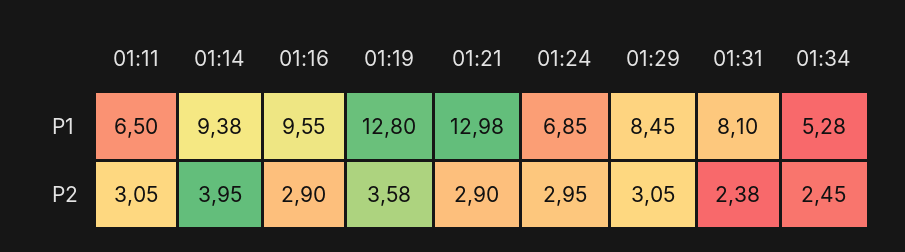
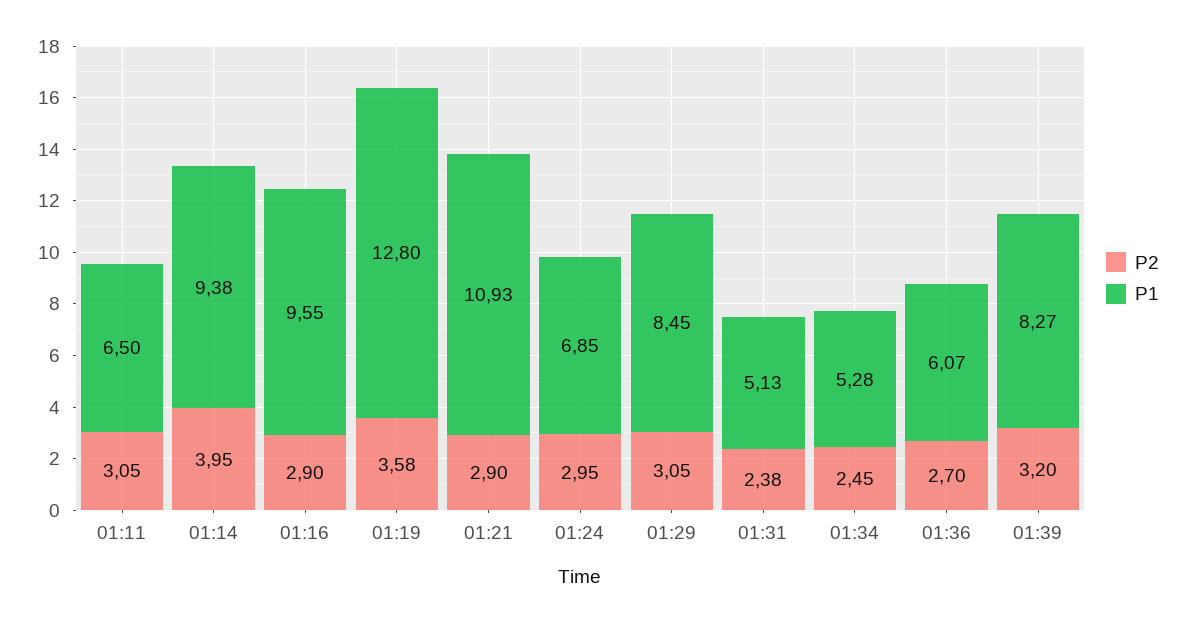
P1, 01:21: 12.98 -> 10.93
P1, 01:31: 8.1 -> 5.13
P2, 01:36: none -> 2.7
P1, 01:36: none -> 6.07
P2, 01:39: none -> 3.2
P1, 01:39: none -> 8.27

